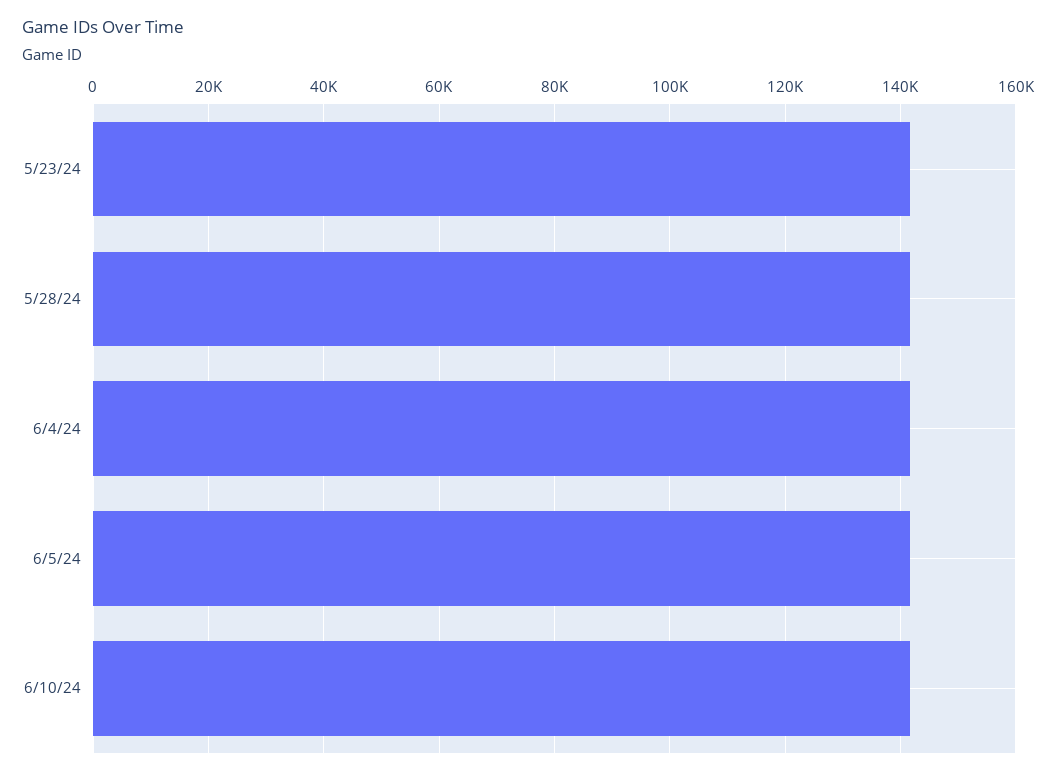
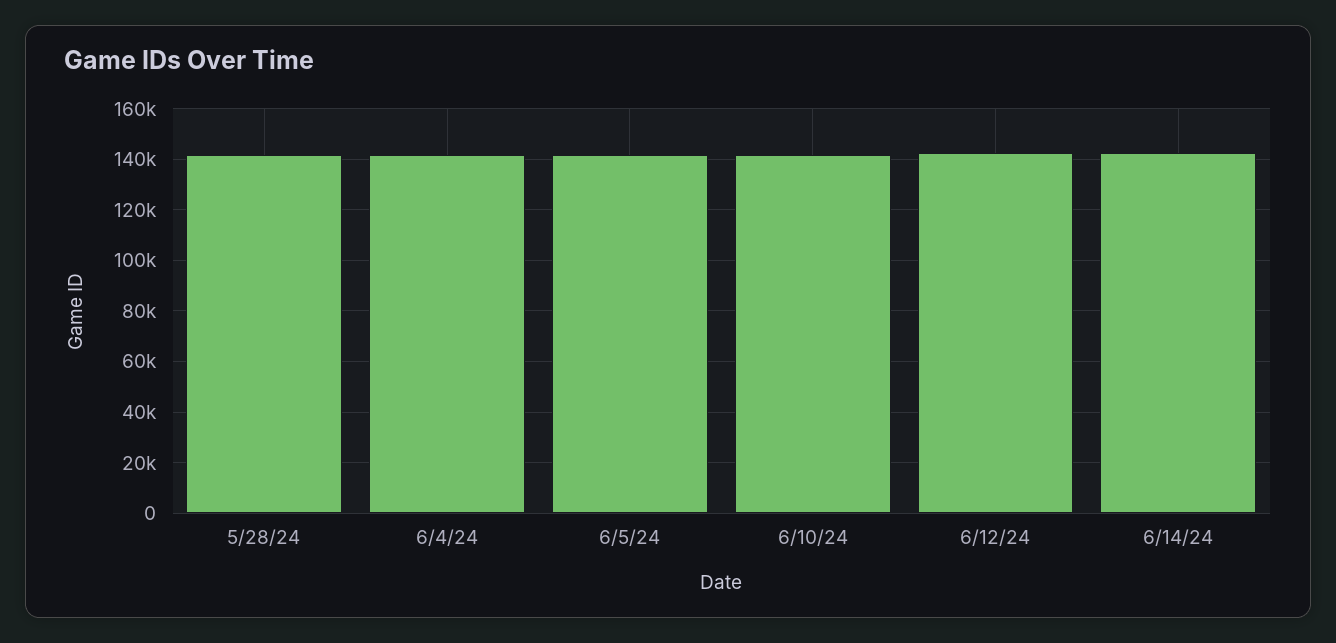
5/23/24: 142000 -> none
6/12/24: none -> 142500
6/14/24: none -> 142500

